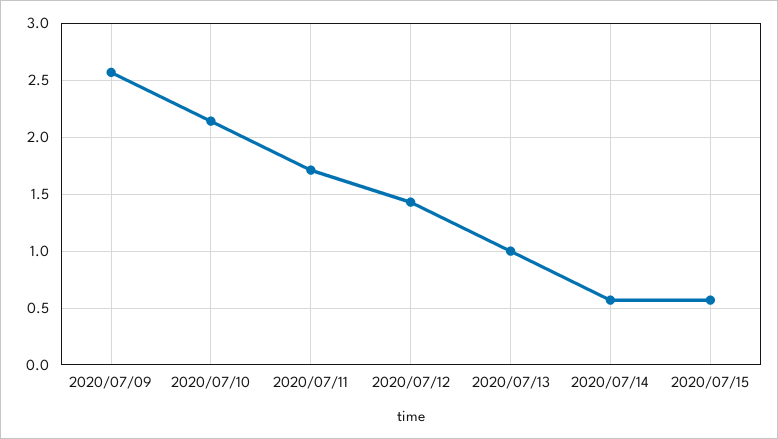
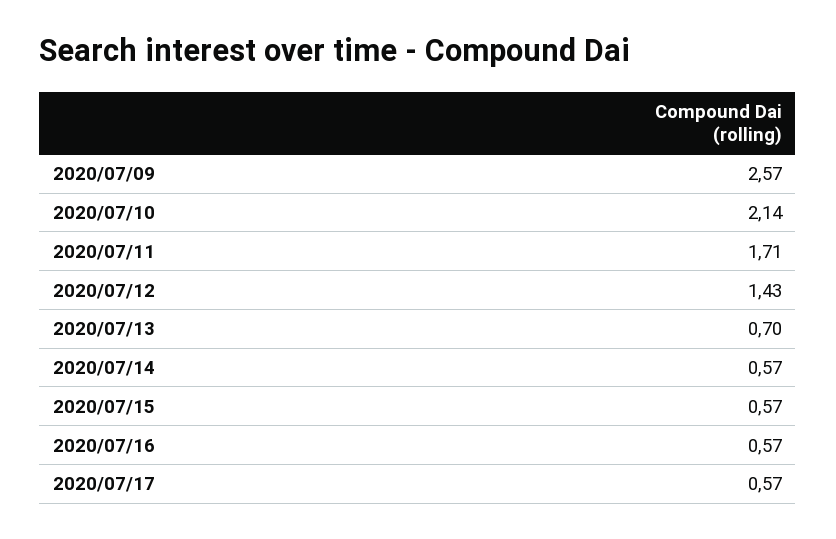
2020/07/13: 1 -> 0.7
2020/07/16: none -> 0.57
2020/07/17: none -> 0.57

